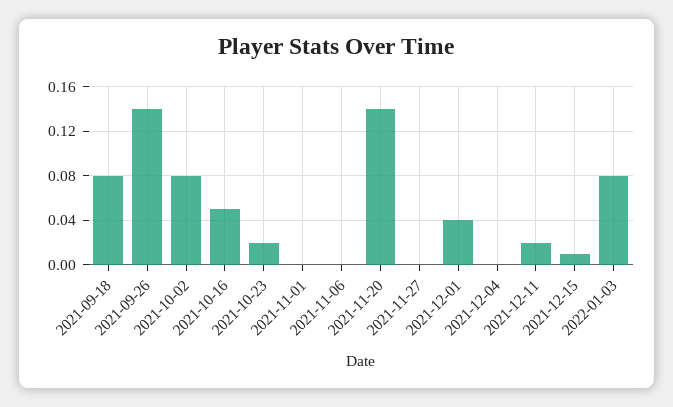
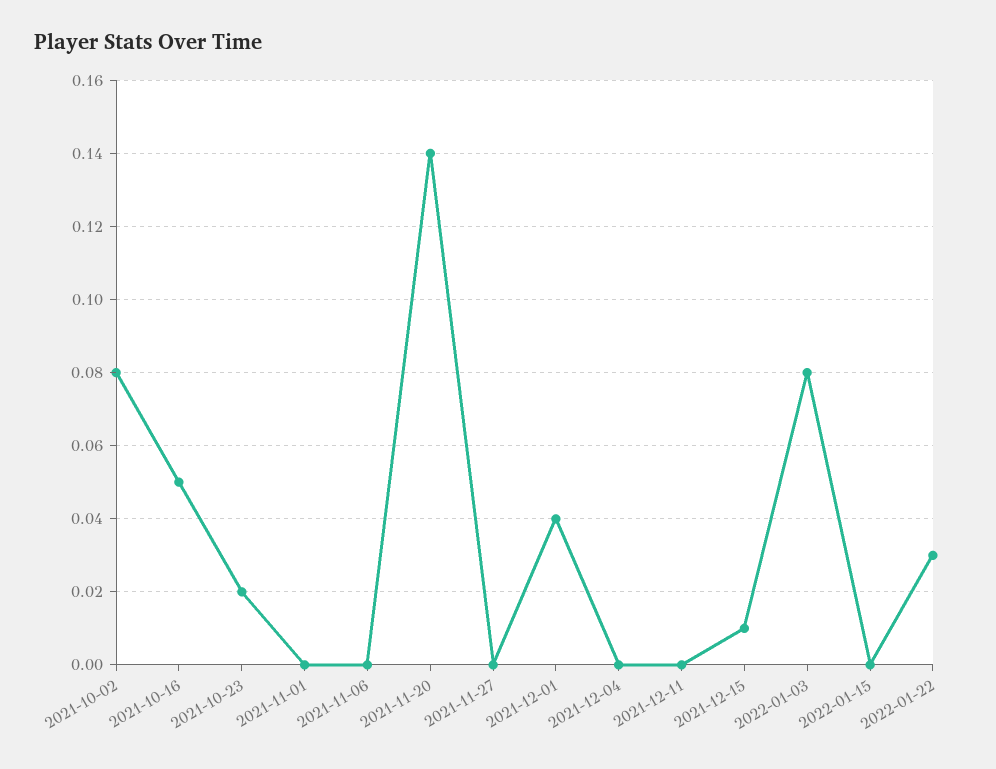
2021-09-18: 0.08 -> none
2021-09-26: 0.14 -> none
2021-12-11: 0.02 -> 0
2022-01-15: none -> 0
2022-01-22: none -> 0.03

